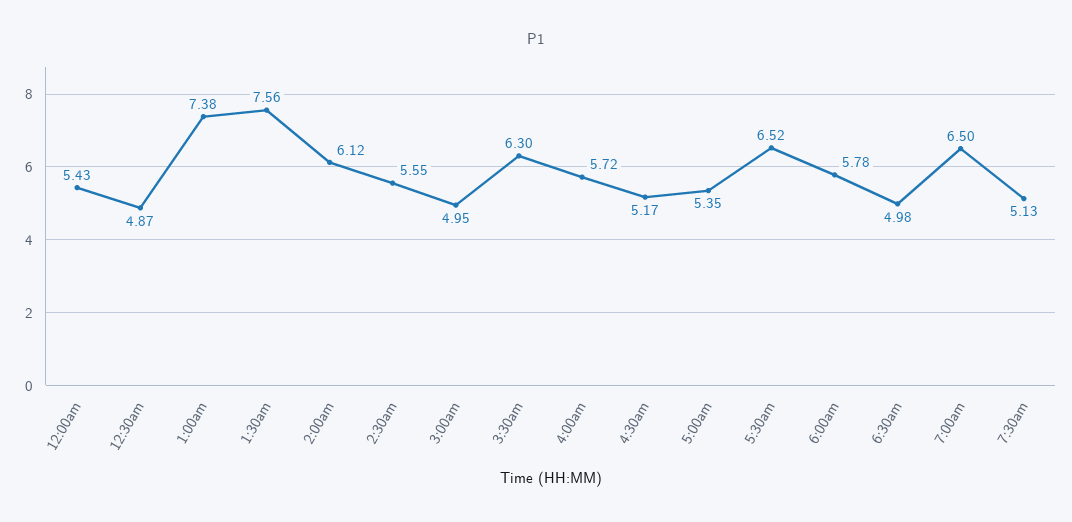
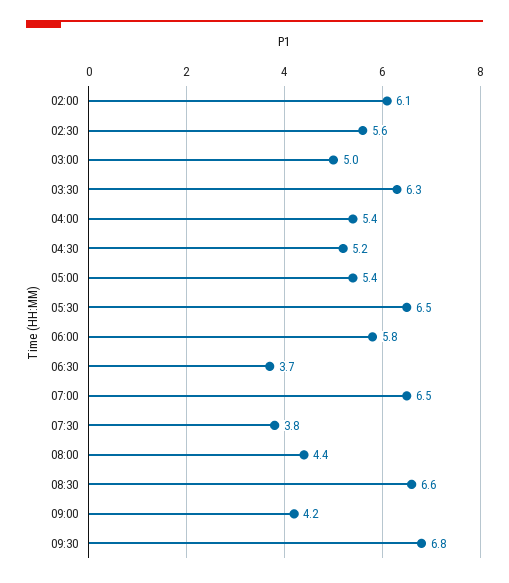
12:00am: 5.43 -> none
12:30am: 4.87 -> none
1:00am: 7.38 -> none
1:30am: 7.56 -> none
4:00am: 5.72 -> 5.4
6:30am: 4.98 -> 3.7
7:30am: 5.13 -> 3.8
08:00: none -> 4.4
08:30: none -> 6.6
09:00: none -> 4.2
09:30: none -> 6.8

